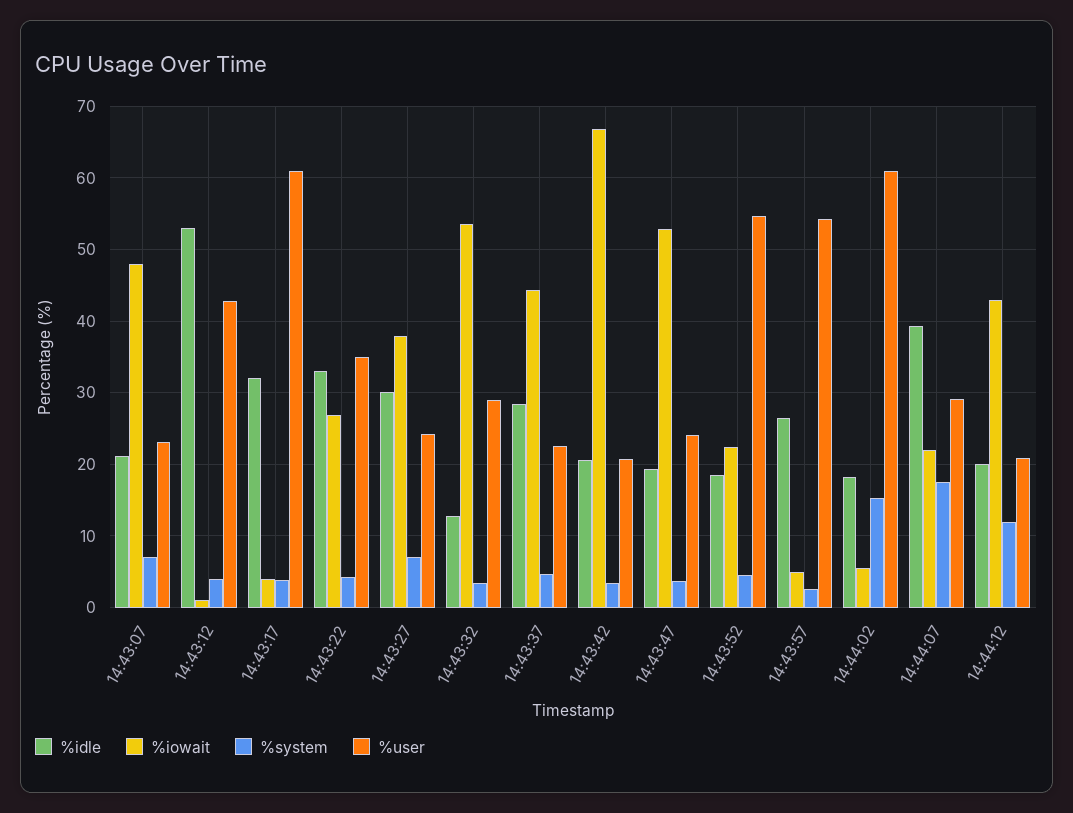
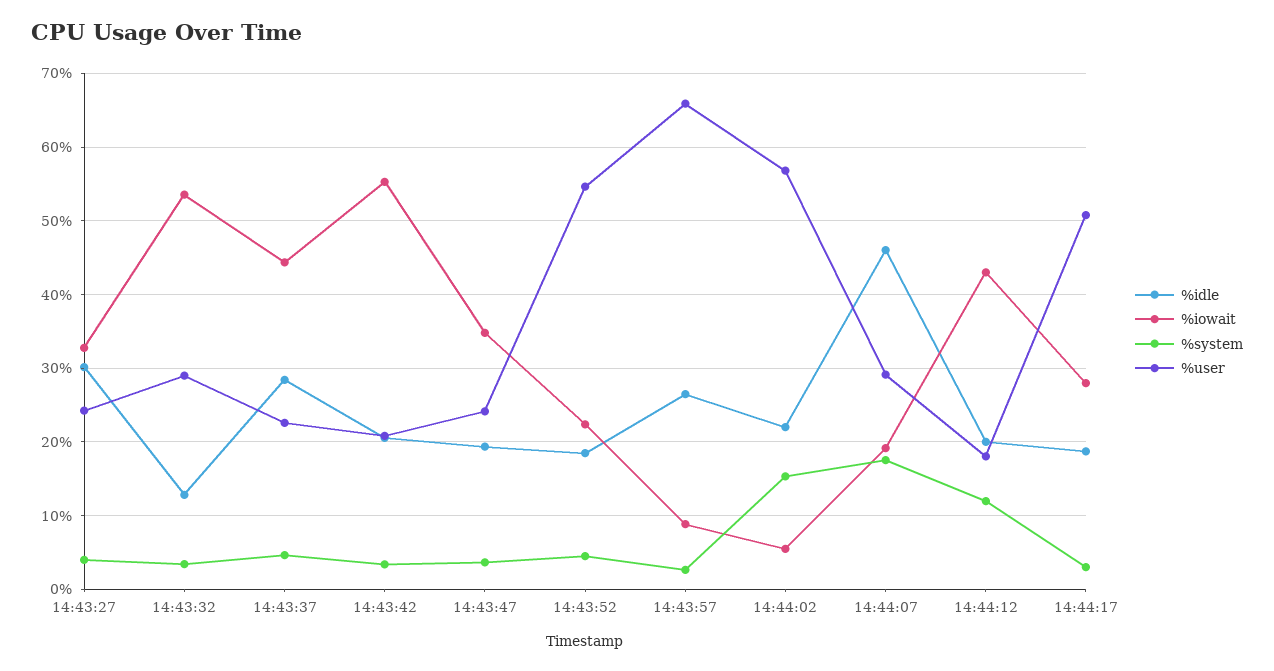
%idle, 14:43:07: 21 -> none
%iowait, 14:43:07: 48 -> none
%system, 14:43:07: 7 -> none
%user, 14:43:07: 23 -> none
%idle, 14:43:12: 53 -> none
%iowait, 14:43:12: 1 -> none
%system, 14:43:12: 4 -> none
%user, 14:43:12: 43 -> none
%idle, 14:43:17: 32 -> none
%iowait, 14:43:17: 4 -> none
%system, 14:43:17: 4 -> none
%user, 14:43:17: 61 -> none
%idle, 14:43:22: 33 -> none
%iowait, 14:43:22: 27 -> none
%system, 14:43:22: 4 -> none
%user, 14:43:22: 35 -> none
%iowait, 14:43:27: 38 -> 33
%system, 14:43:27: 7 -> 4
%iowait, 14:43:42: 67 -> 55
%iowait, 14:43:47: 53 -> 35
%iowait, 14:43:57: 5 -> 9
%user, 14:43:57: 54 -> 66
%idle, 14:44:02: 18 -> 22
%user, 14:44:02: 61 -> 57
%idle, 14:44:07: 39 -> 46
%iowait, 14:44:07: 22 -> 19
%user, 14:44:12: 21 -> 18
%idle, 14:44:17: none -> 19
%iowait, 14:44:17: none -> 28
%system, 14:44:17: none -> 3
%user, 14:44:17: none -> 51

